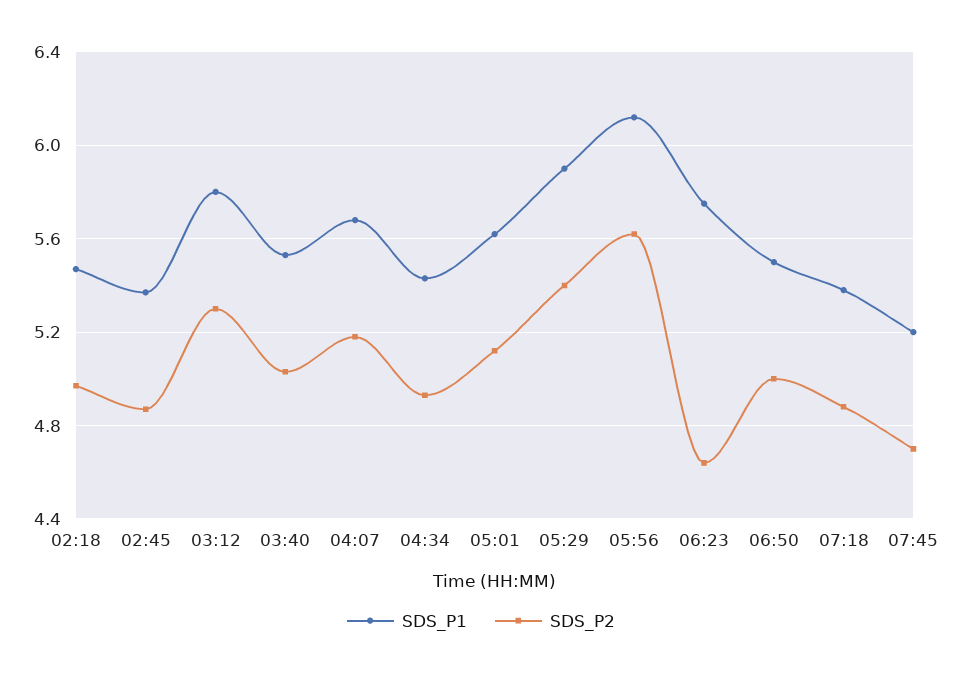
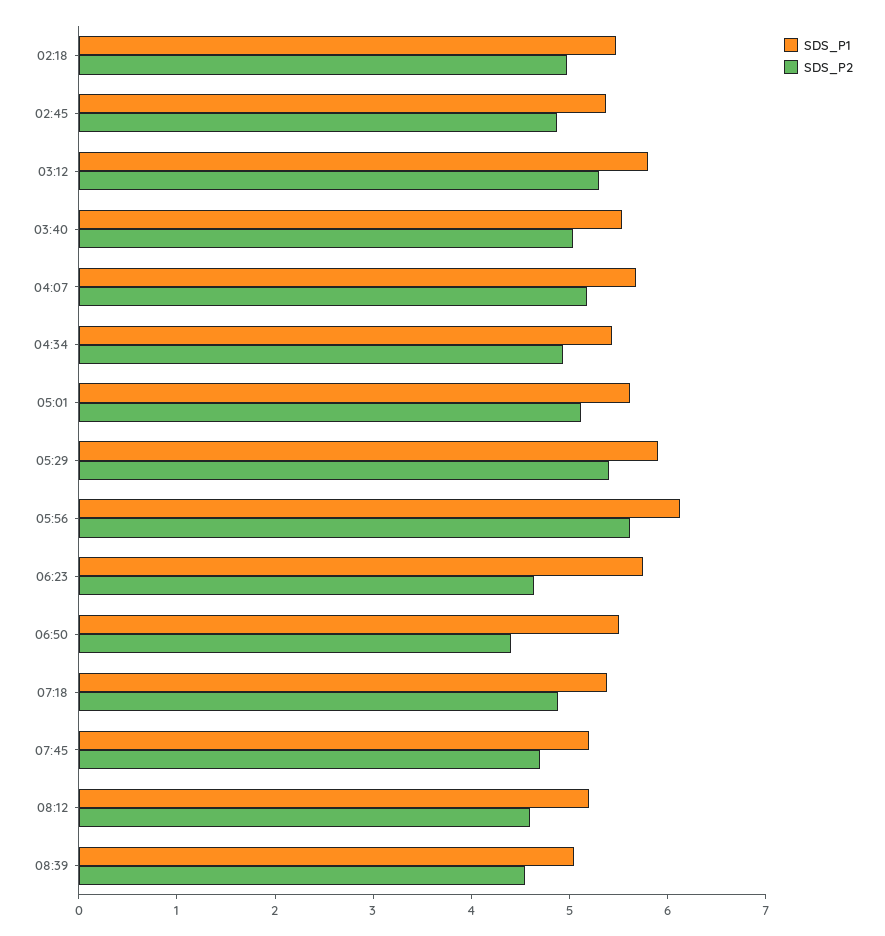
SDS_P2, 06:50: 5 -> 4.4
SDS_P1, 08:12: none -> 5.2
SDS_P2, 08:12: none -> 4.6
SDS_P1, 08:39: none -> 5
SDS_P2, 08:39: none -> 4.6

